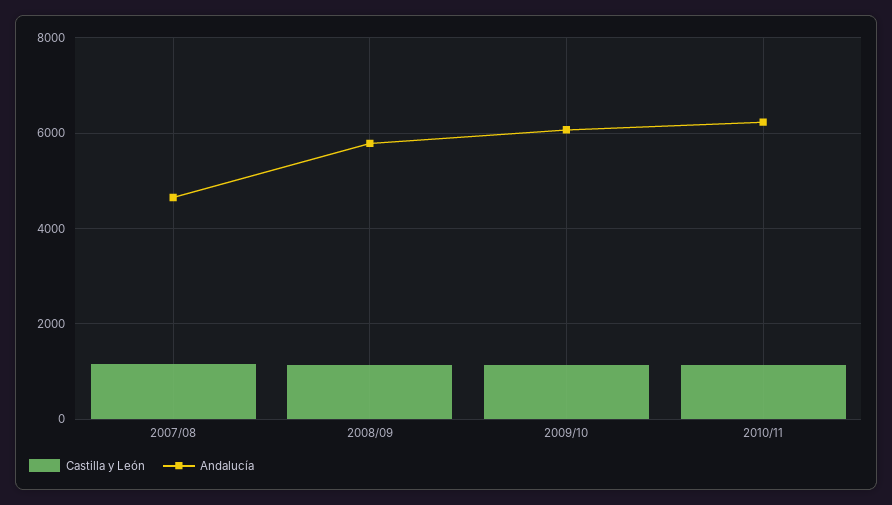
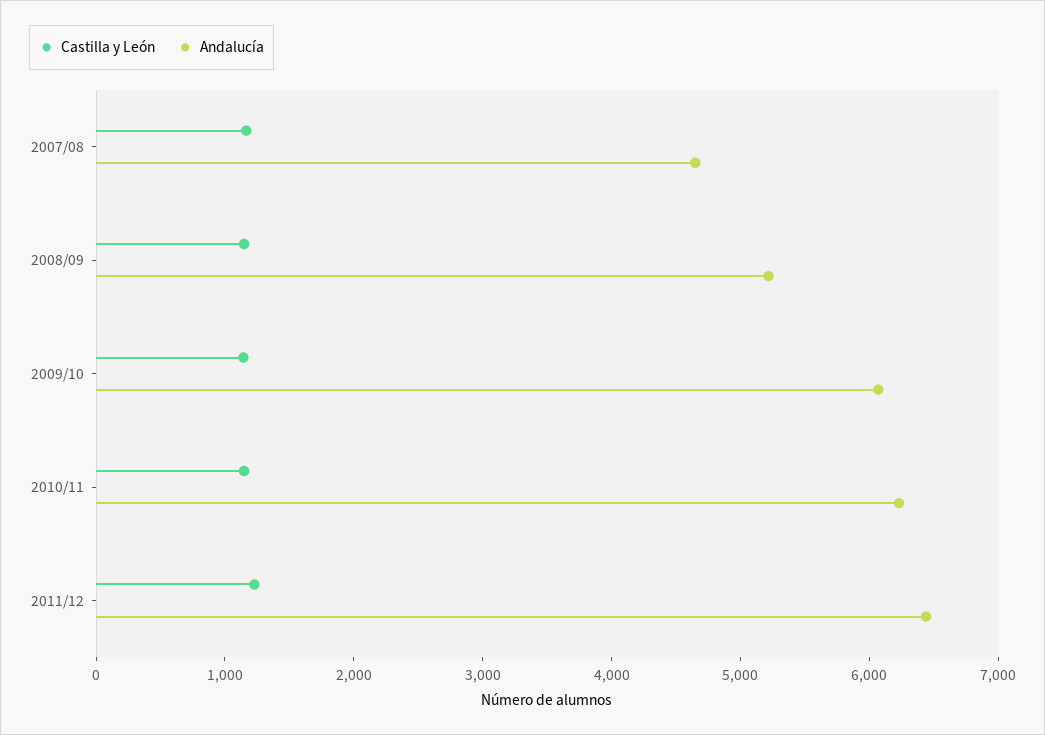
Andalucía, 2008/09: 5800 -> 5200
Castilla y León, 2011/12: none -> 1200
Andalucía, 2011/12: none -> 6400

